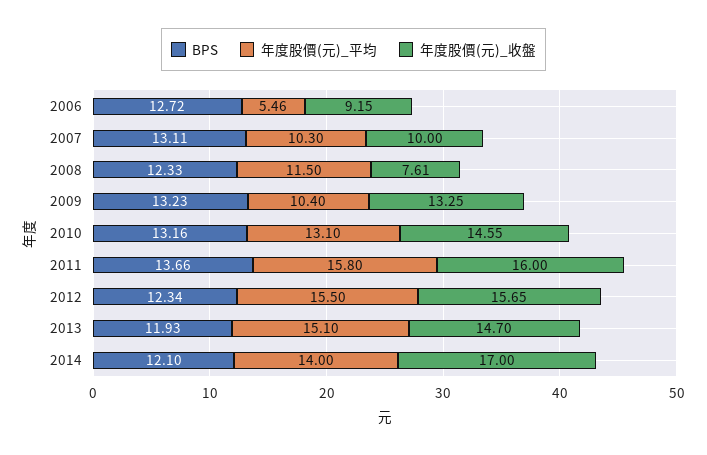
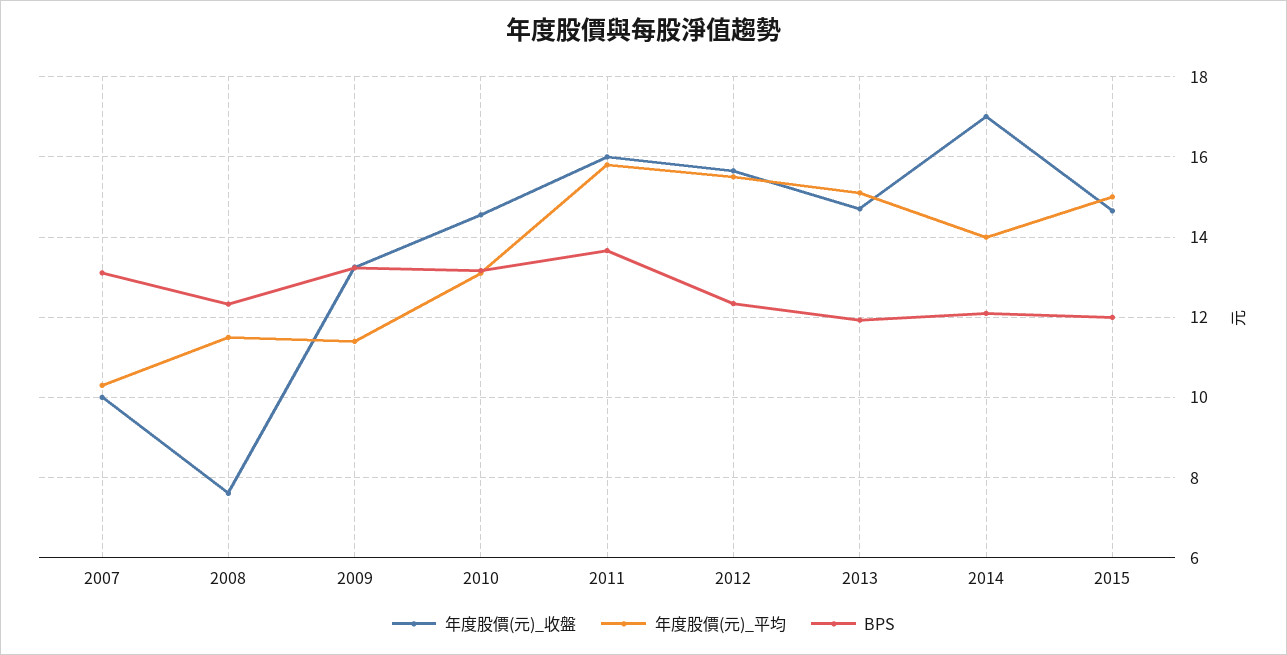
BPS, 2006: 12.72 -> none
年度股價(元)_平均, 2006: 5.46 -> none
年度股價(元)_收盤, 2006: 9.15 -> none
年度股價(元)_平均, 2009: 10.4 -> 11.4
年度股價(元)_收盤, 2015: none -> 14.6
年度股價(元)_平均, 2015: none -> 15
BPS, 2015: none -> 12

